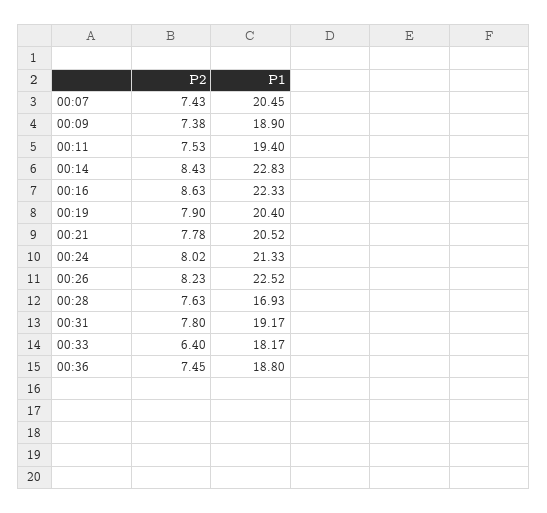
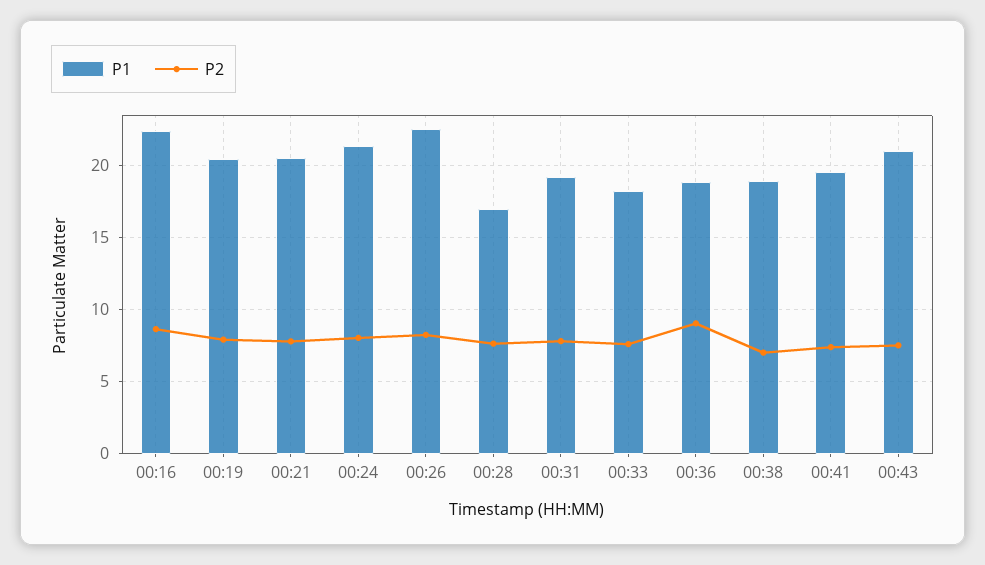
P2, 00:07: 7.43 -> none
P1, 00:07: 20.45 -> none
P2, 00:09: 7.38 -> none
P1, 00:09: 18.9 -> none
P2, 00:11: 7.53 -> none
P1, 00:11: 19.4 -> none
P2, 00:14: 8.43 -> none
P1, 00:14: 22.83 -> none
P2, 00:33: 6.4 -> 7.5
P2, 00:36: 7.45 -> 9
P1, 00:38: none -> 19
P2, 00:38: none -> 7
P1, 00:41: none -> 19.5
P2, 00:41: none -> 7.5
P1, 00:43: none -> 21
P2, 00:43: none -> 7.5

